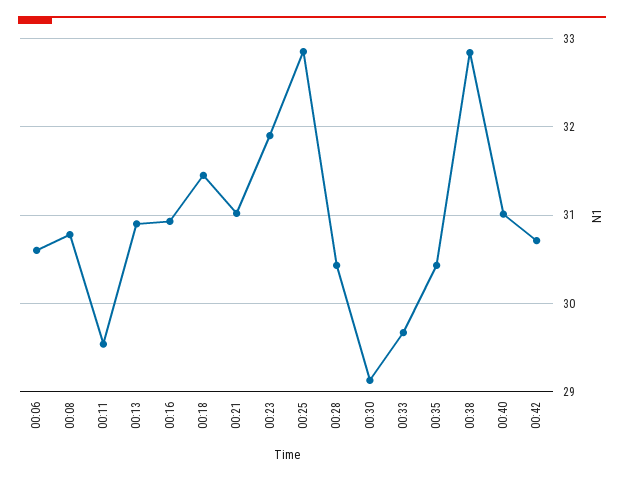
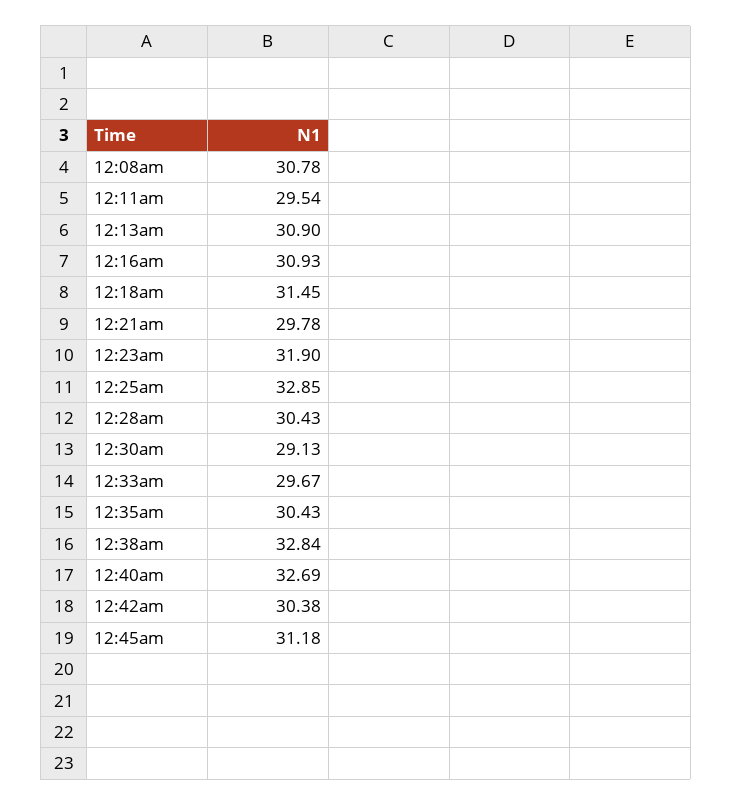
00:06: 30.6 -> none
00:21: 31 -> 29.78
00:40: 31 -> 32.69
00:42: 30.7 -> 30.38
12:45am: none -> 31.18

